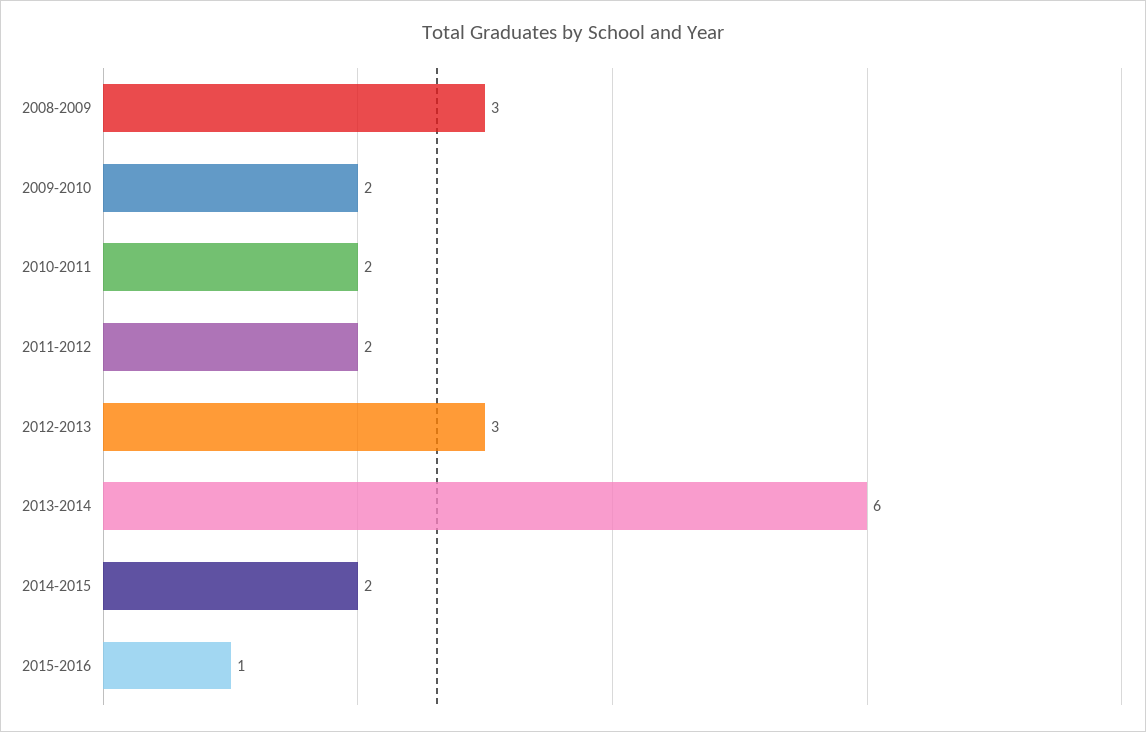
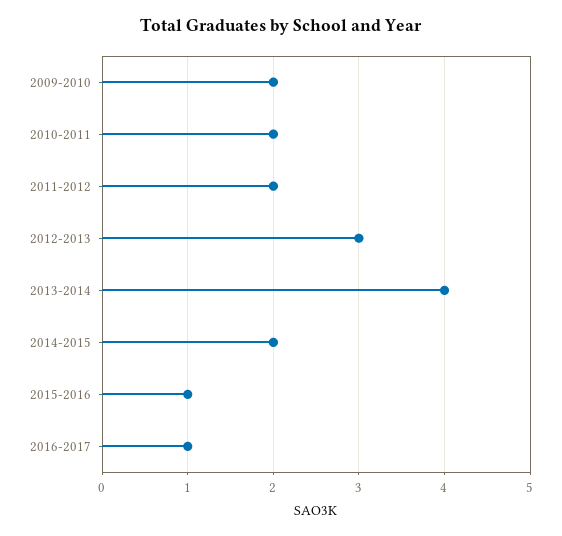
2008-2009: 3 -> none
2013-2014: 6 -> 4
2016-2017: none -> 1

